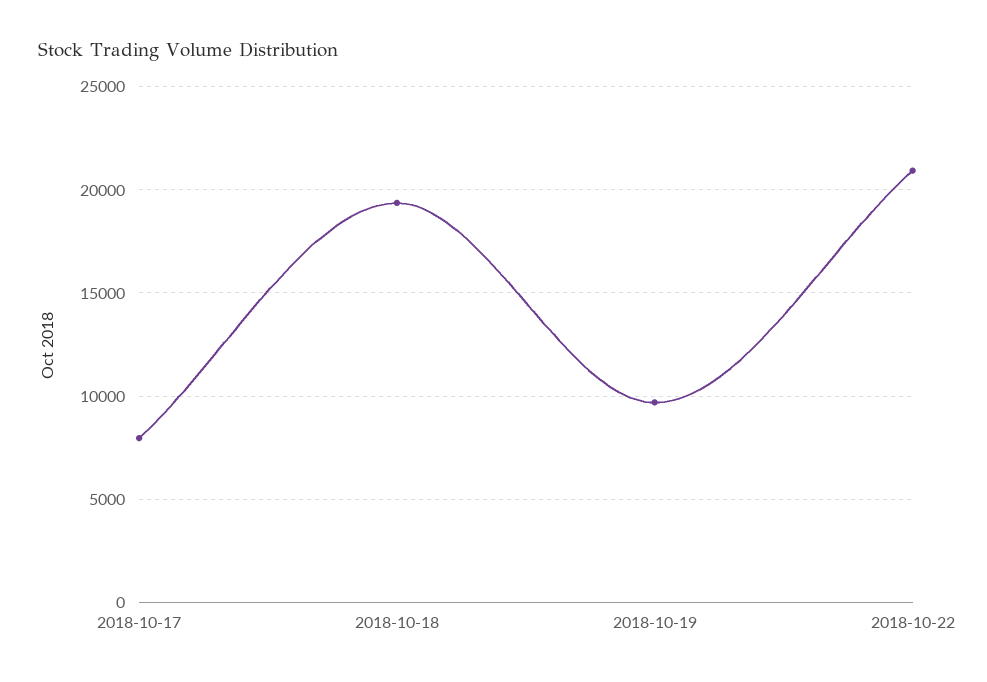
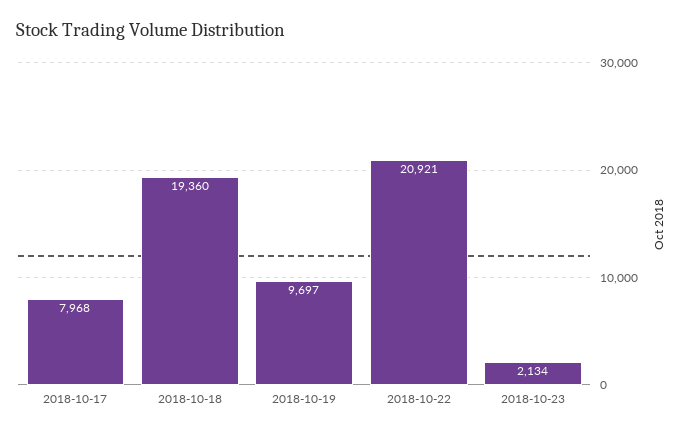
2018-10-23: none -> 2134

